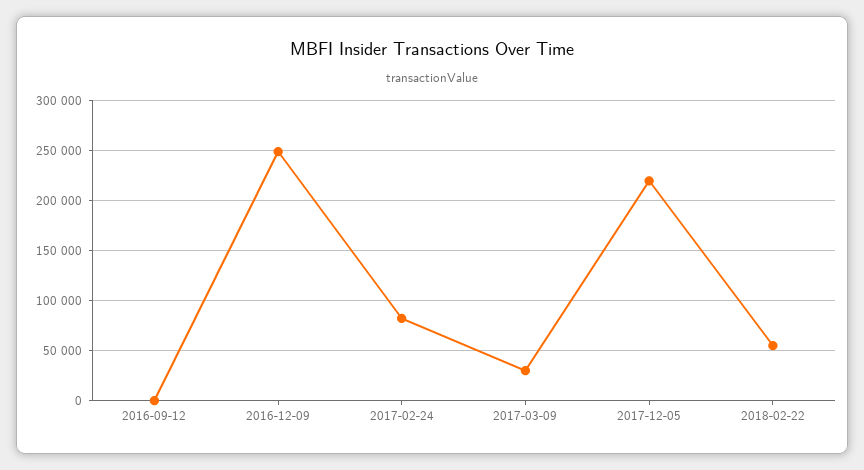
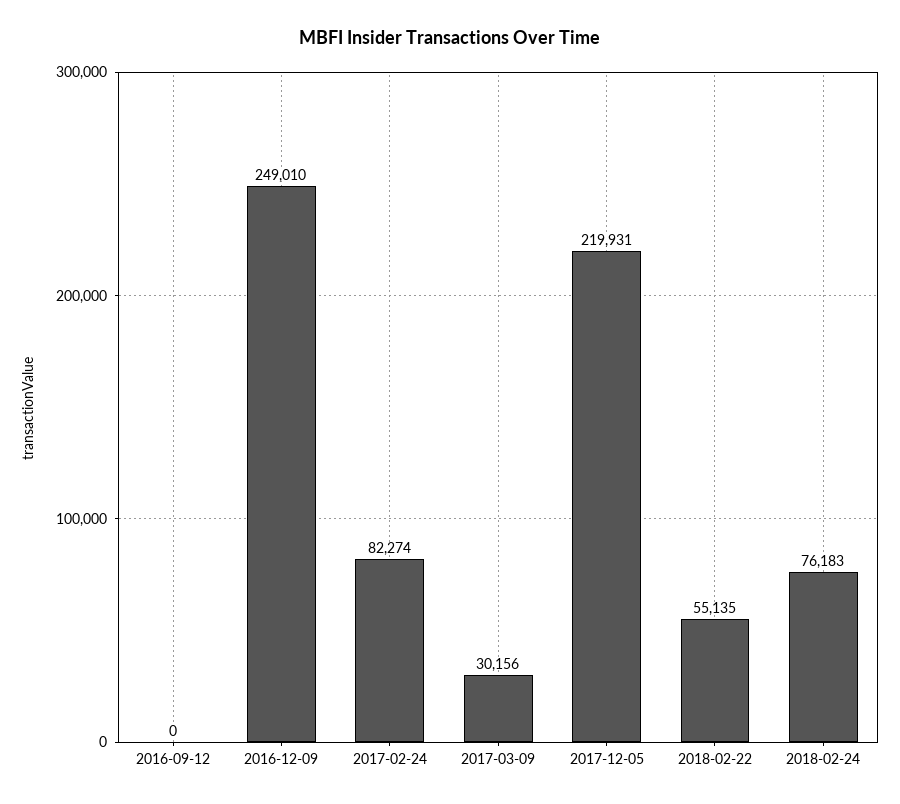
2018-02-24: none -> 76183

